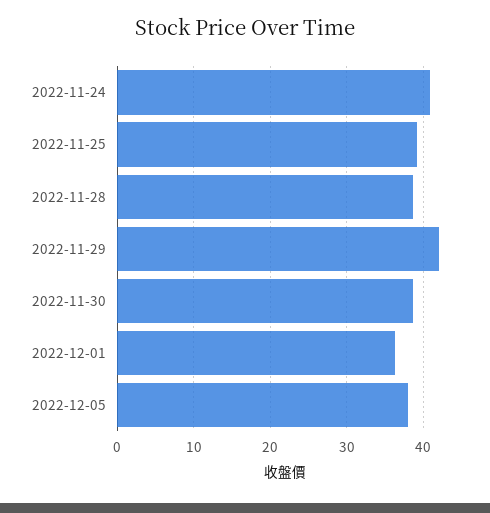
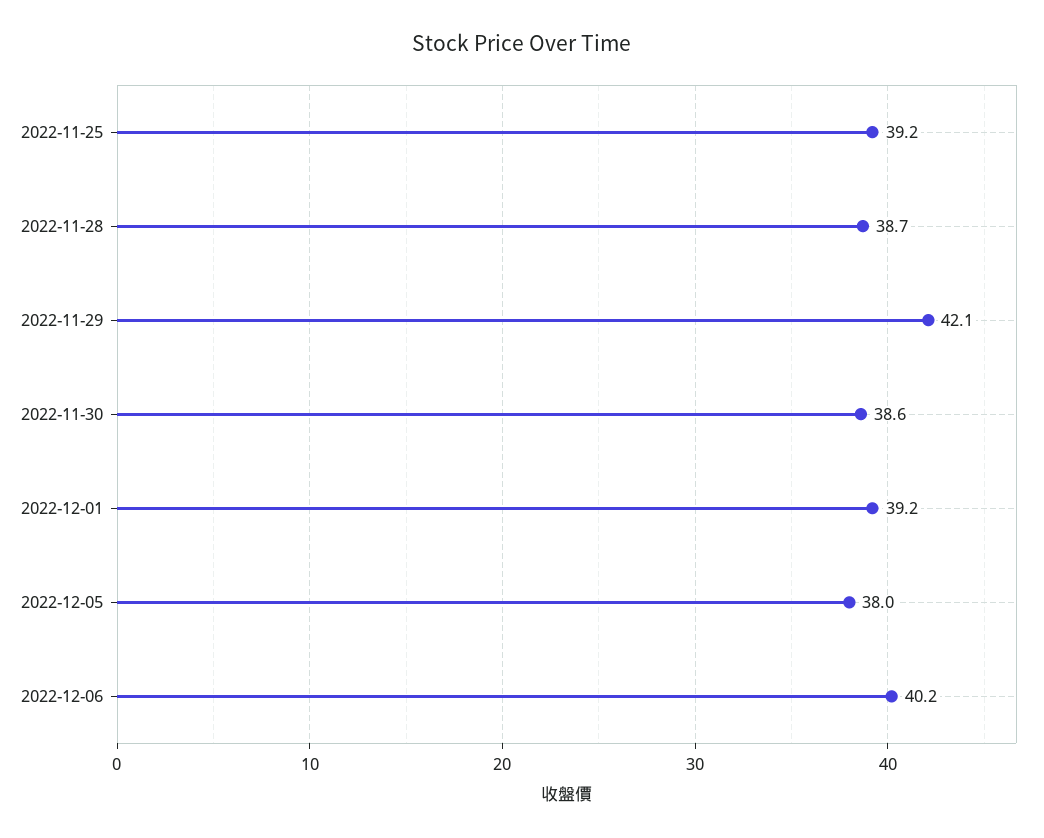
2022-11-24: 41 -> none
2022-12-01: 36 -> 39.2
2022-12-06: none -> 40.2

